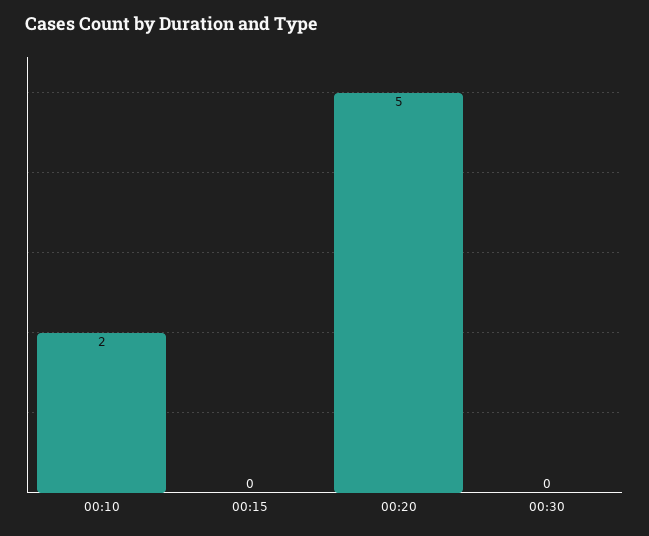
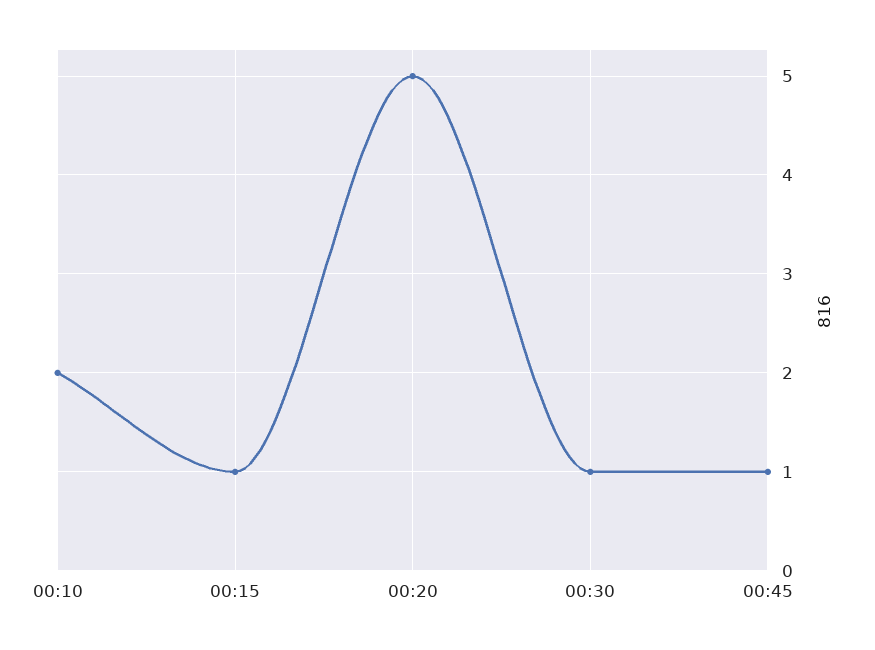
00:15: 0 -> 1
00:30: 0 -> 1
00:45: none -> 1

